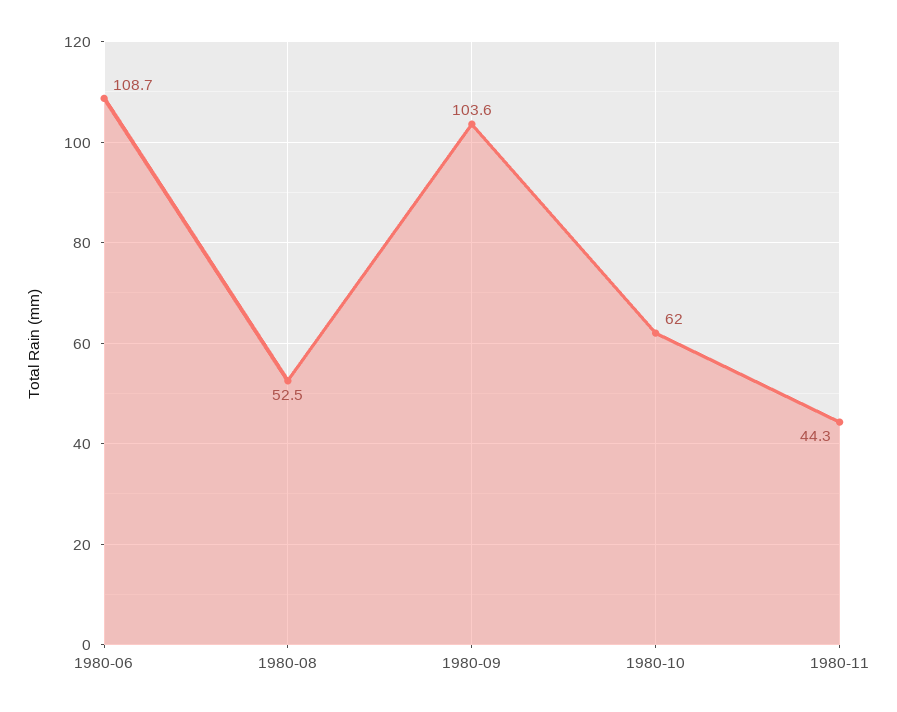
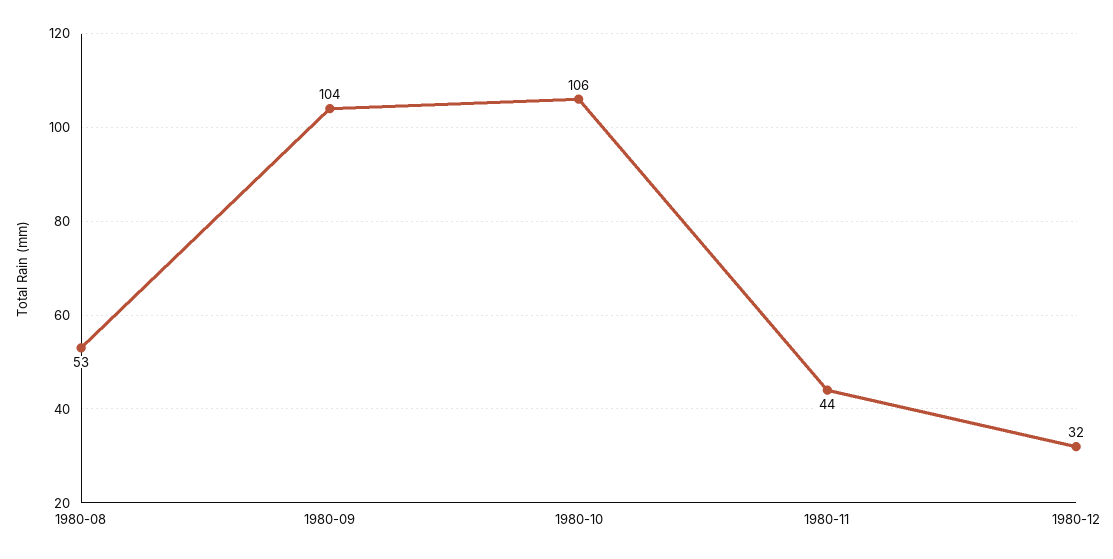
1980-06: 108.7 -> none
1980-10: 62 -> 106
1980-12: none -> 32

